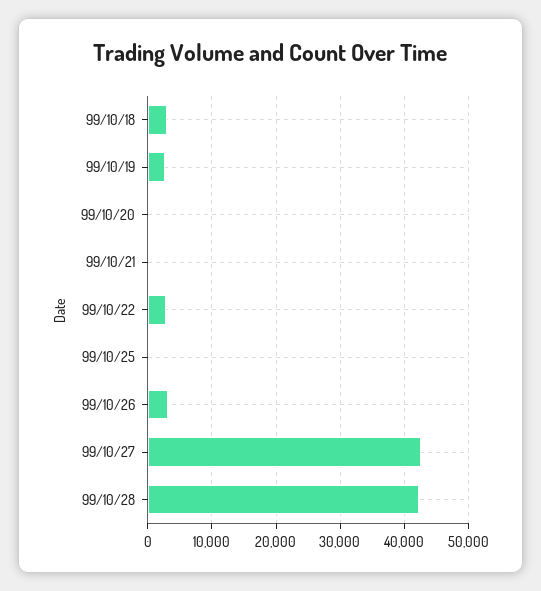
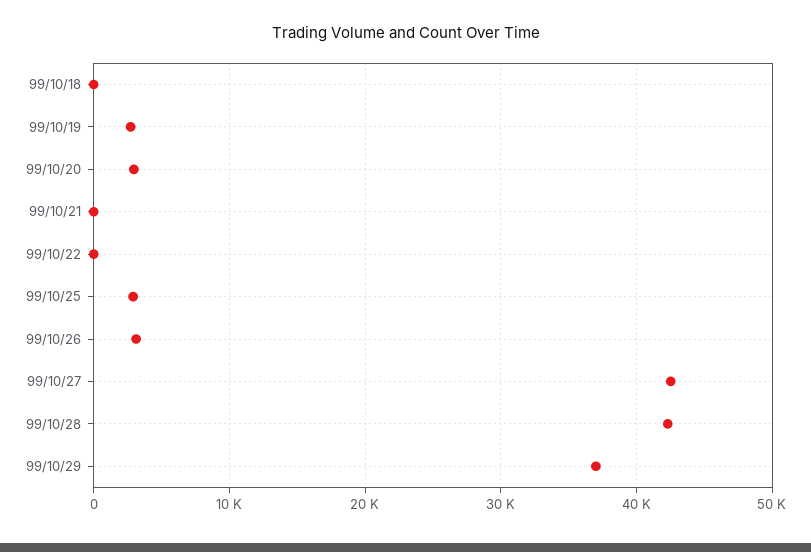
99/10/18: 3000 -> 0
99/10/20: 0 -> 3000
99/10/22: 3000 -> 0
99/10/25: 0 -> 3000
99/10/29: none -> 37000

